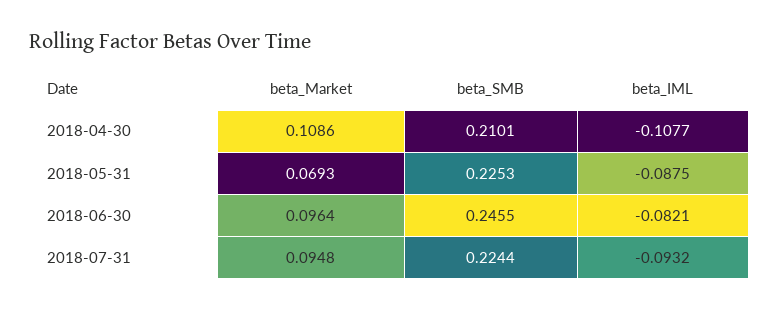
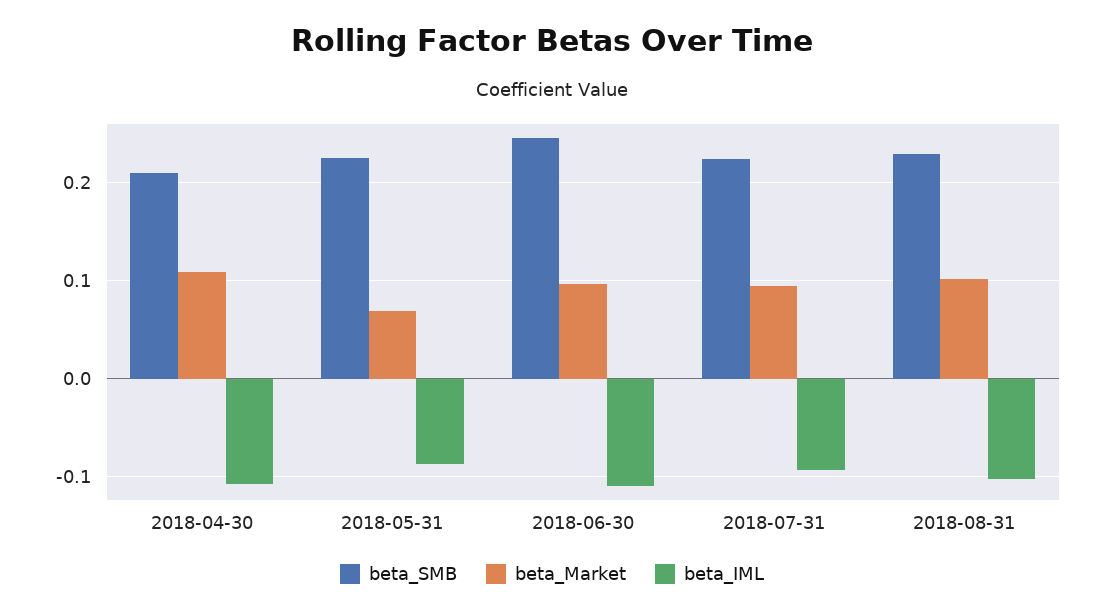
beta_IML, 2018-06-30: -0.0821 -> -0.11
beta_SMB, 2018-08-31: none -> 0.23
beta_Market, 2018-08-31: none -> 0.1
beta_IML, 2018-08-31: none -> -0.1

